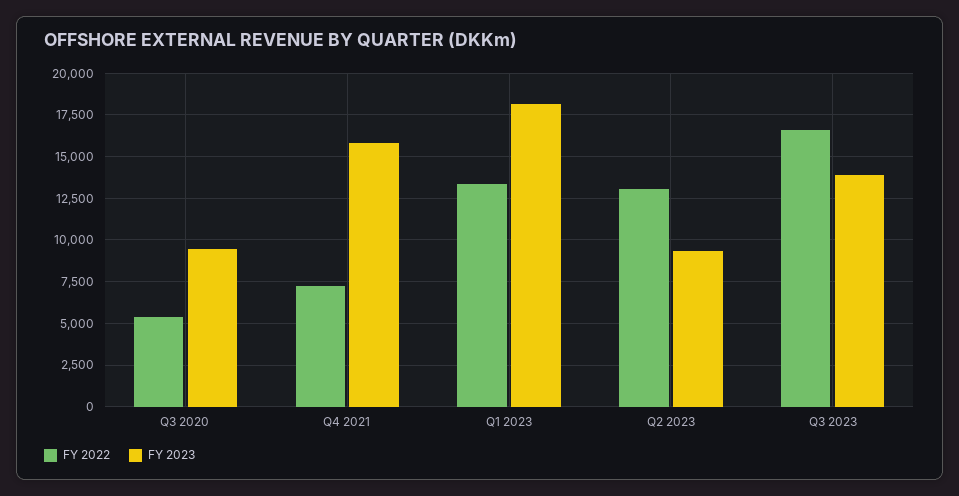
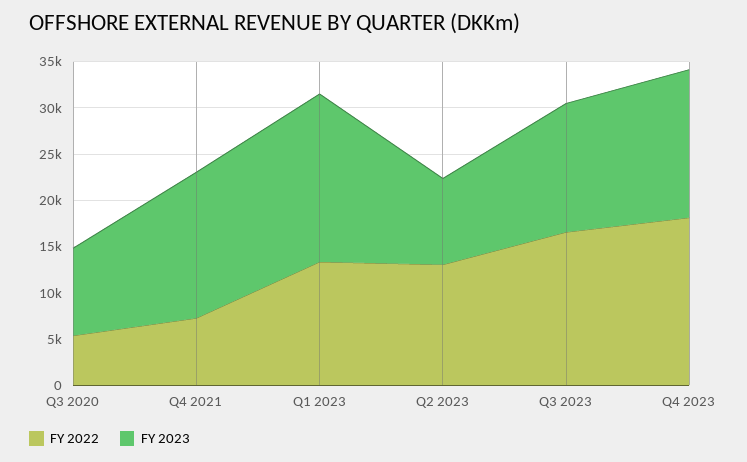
FY 2022, Q4 2023: none -> 18000
FY 2023, Q4 2023: none -> 16000

